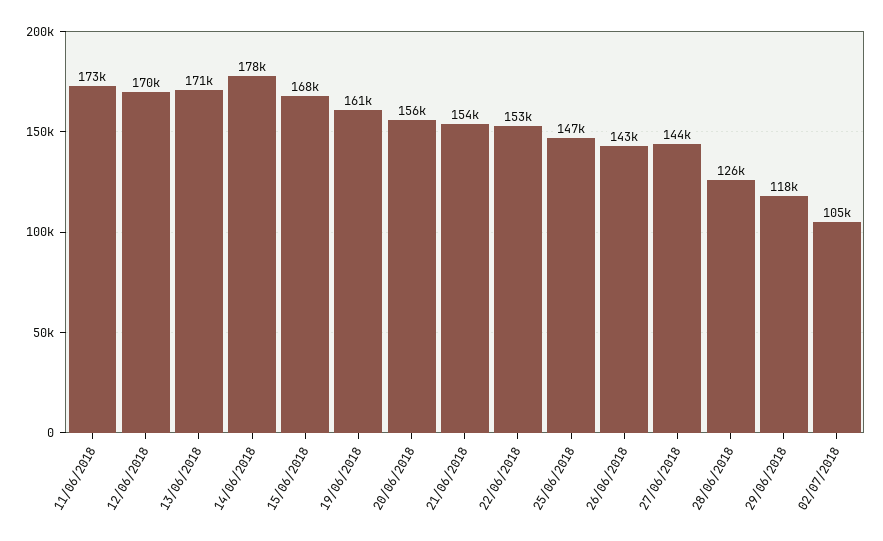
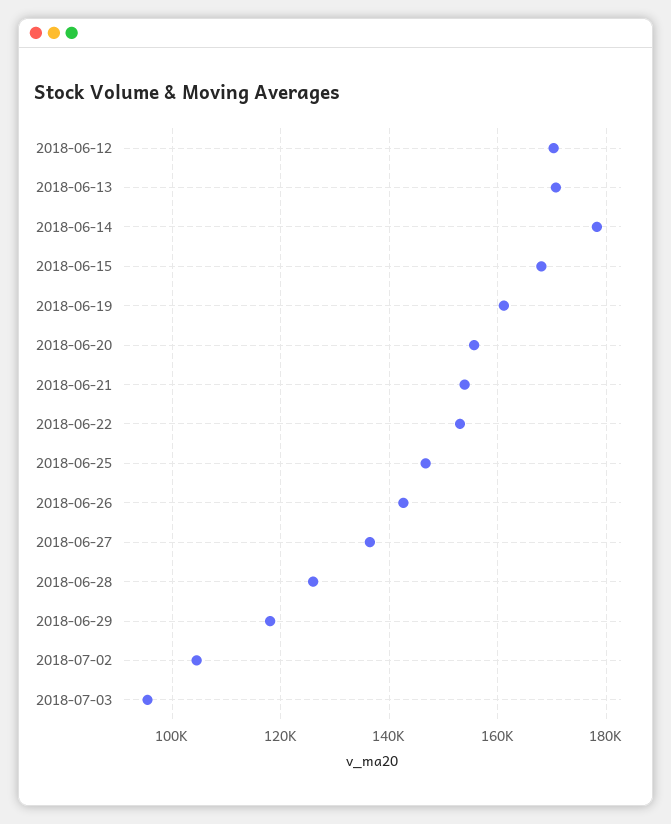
11/06/2018: 173000 -> none
27/06/2018: 144000 -> 136000
2018-07-03: none -> 96000

